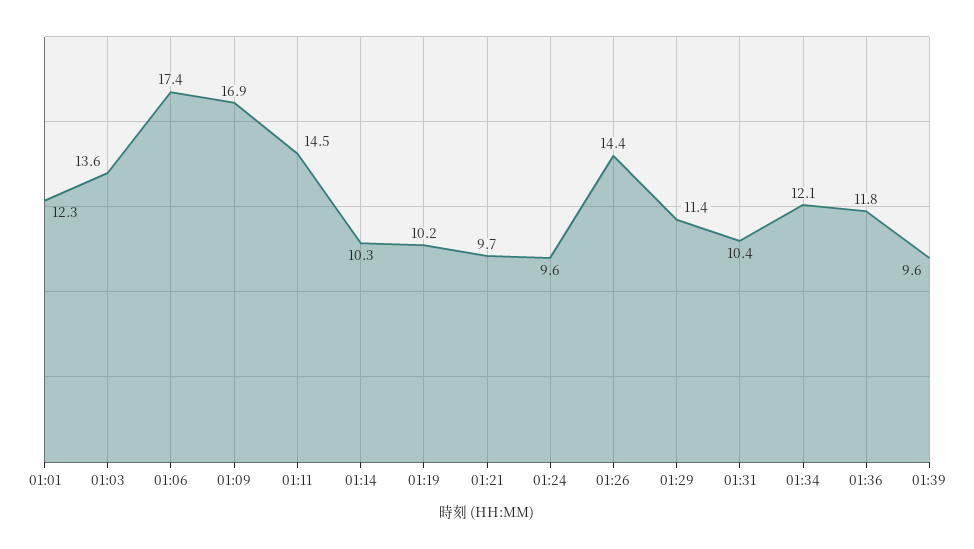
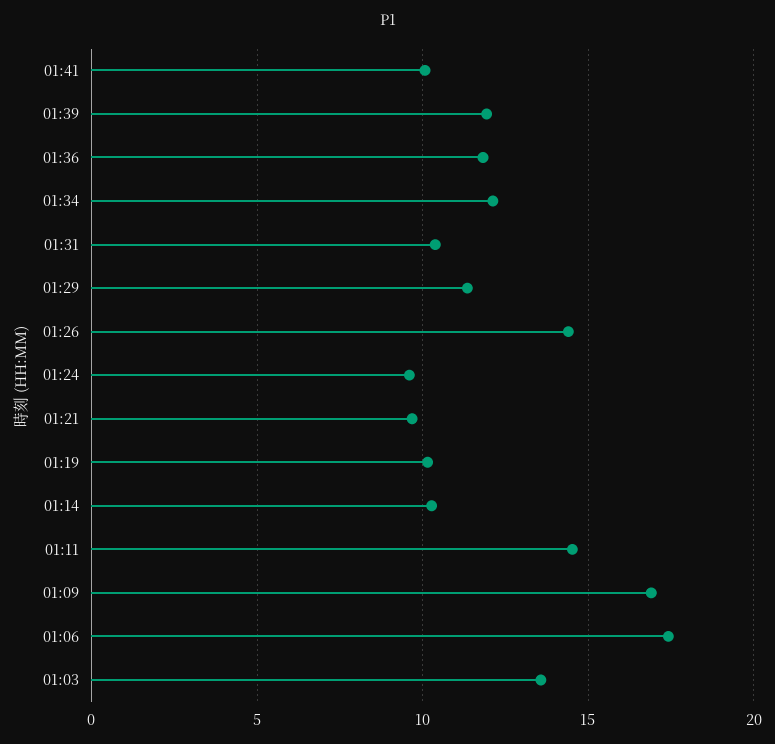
01:01: 12.3 -> none
01:39: 9.6 -> 12
01:41: none -> 10

